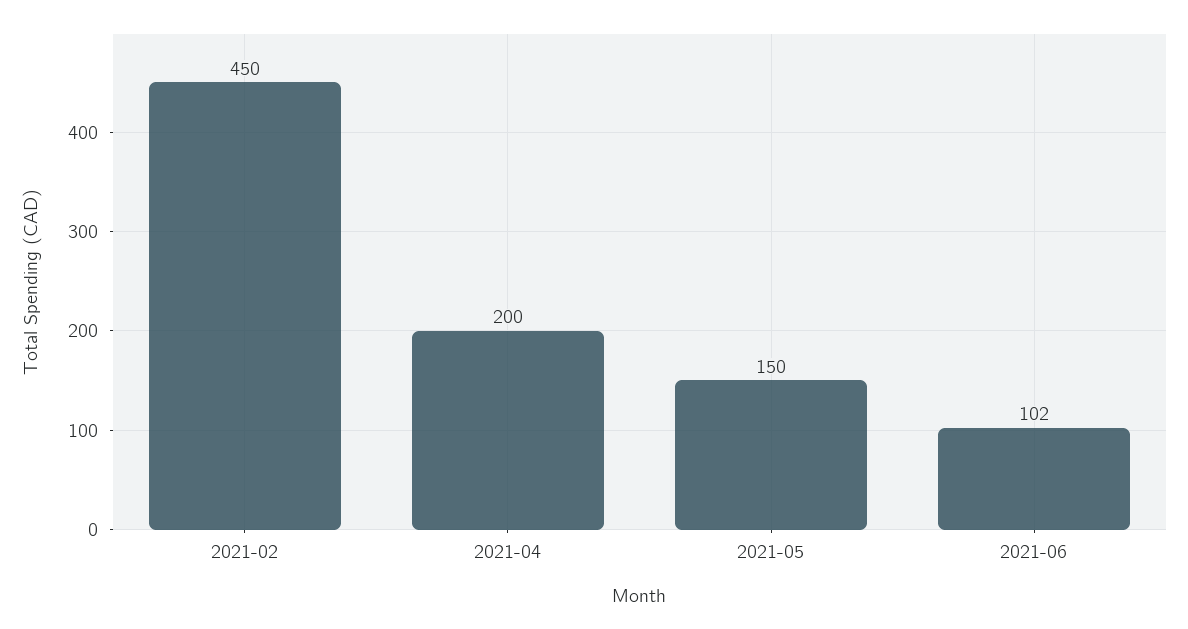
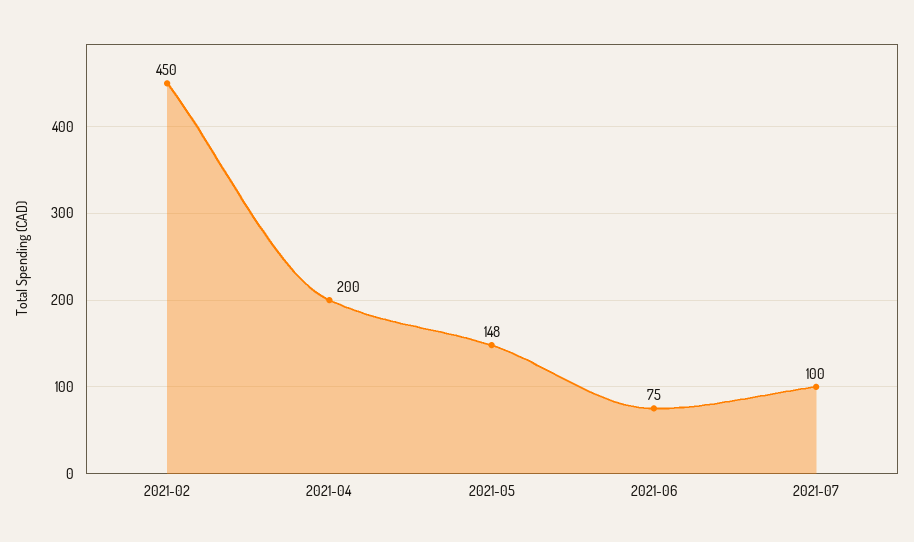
2021-05: 150 -> 148
2021-06: 102 -> 75
2021-07: none -> 100

